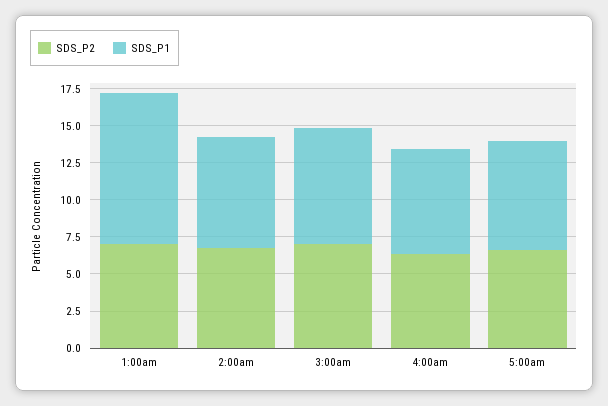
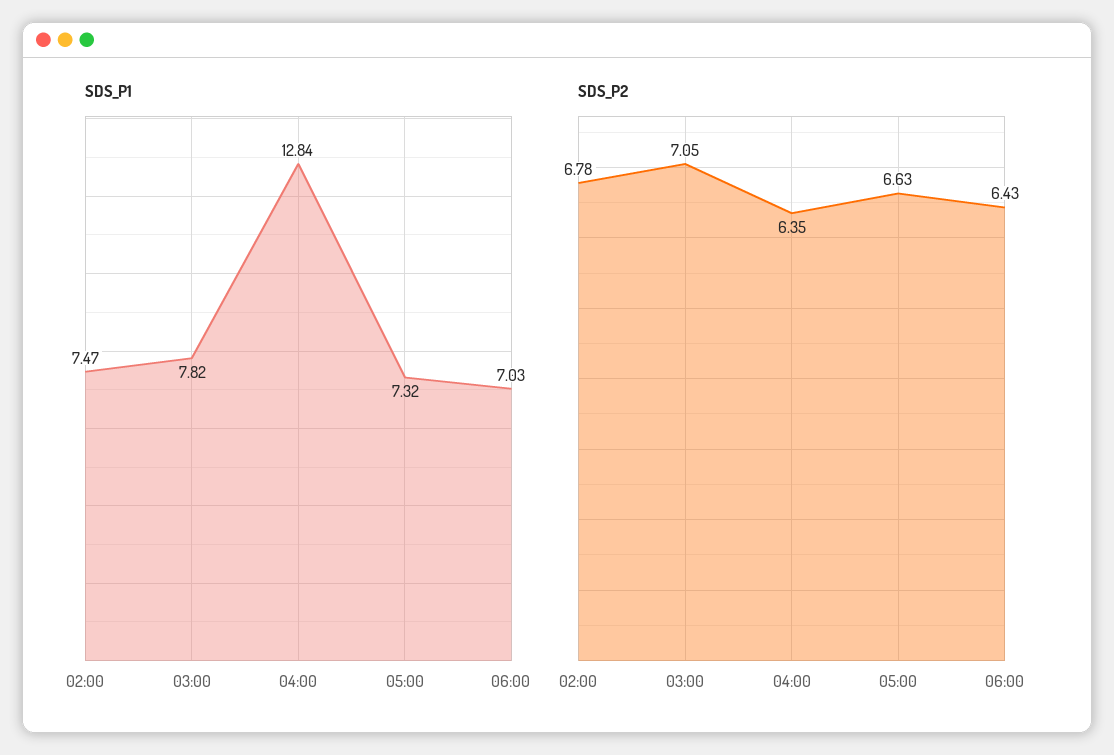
SDS_P2, 1:00am: 7.5 -> none
SDS_P1, 1:00am: 10 -> none
SDS_P1, 4:00am: 7.5 -> 12.84
SDS_P1, 06:00: none -> 7.03
SDS_P2, 06:00: none -> 6.43

